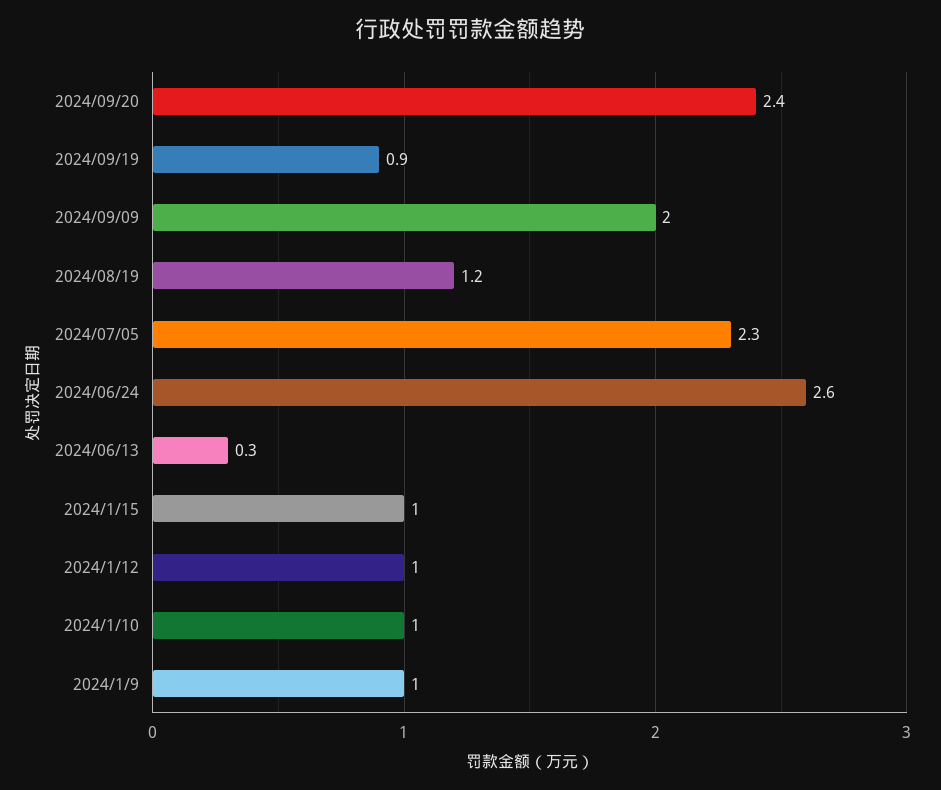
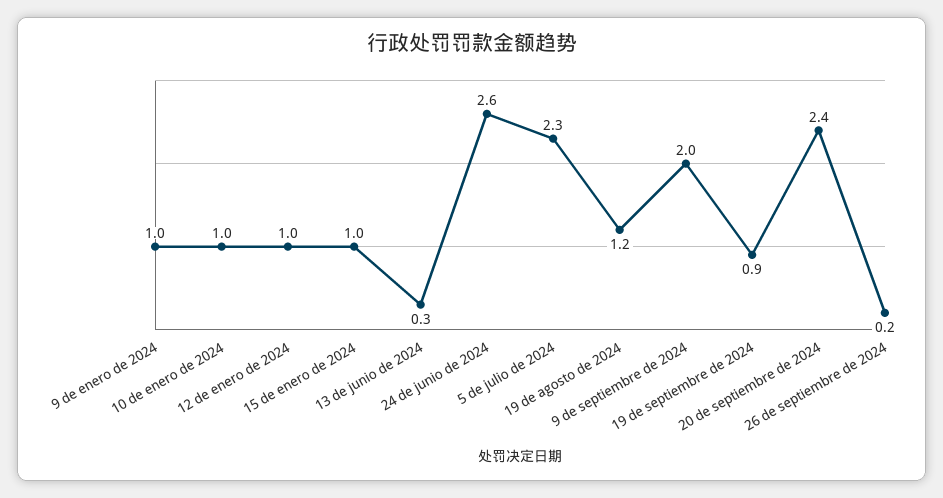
26 de septiembre de 2024: none -> 0.2

